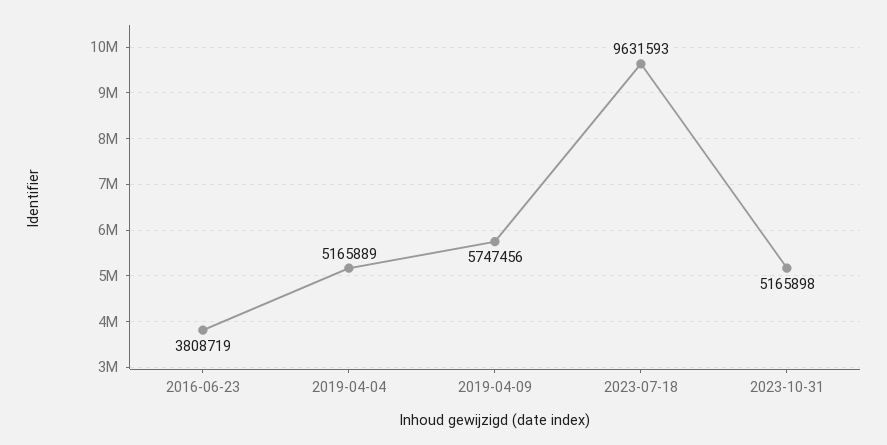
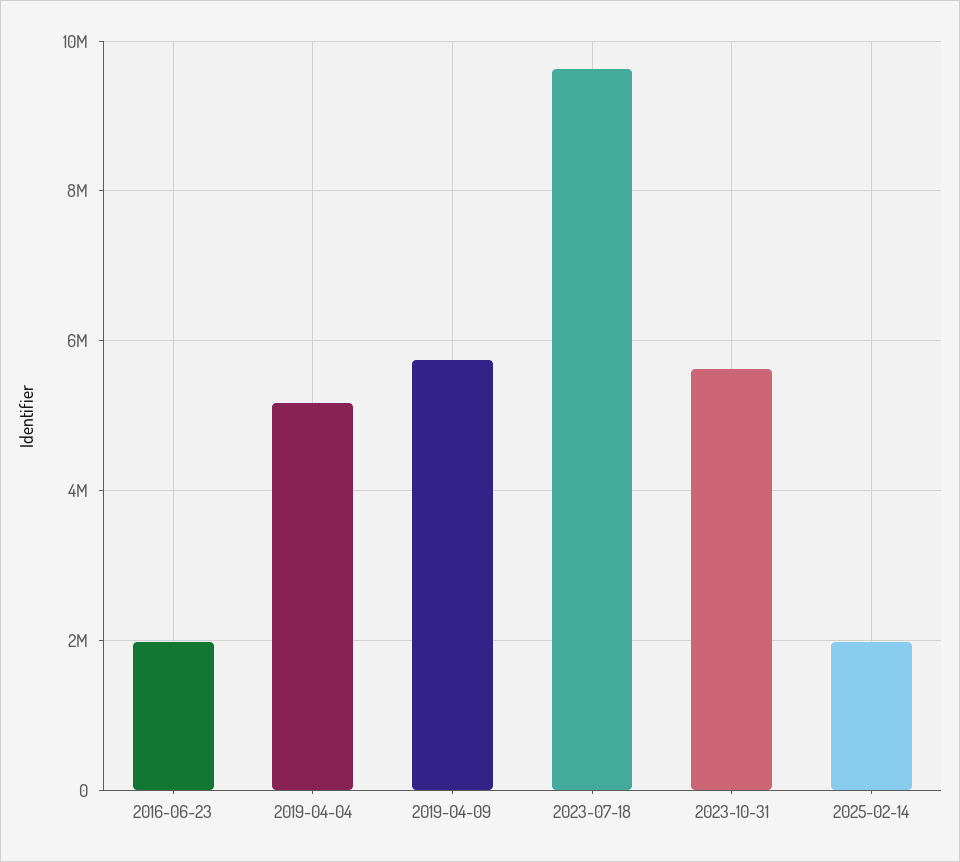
2016-06-23: 3808719 -> 2000000
2023-10-31: 5165898 -> 5600000
2025-02-14: none -> 2000000

